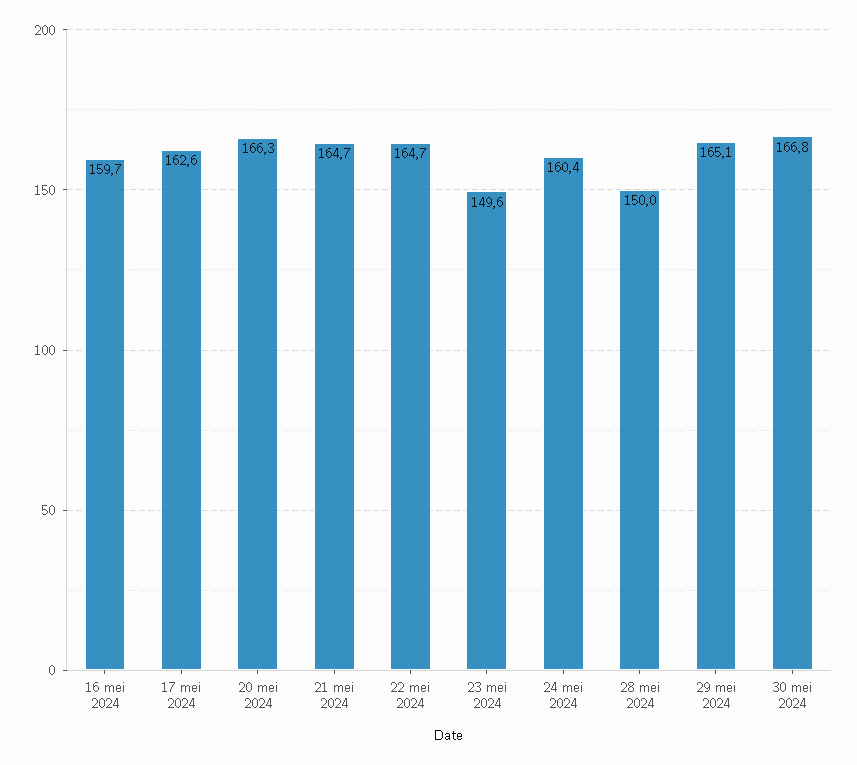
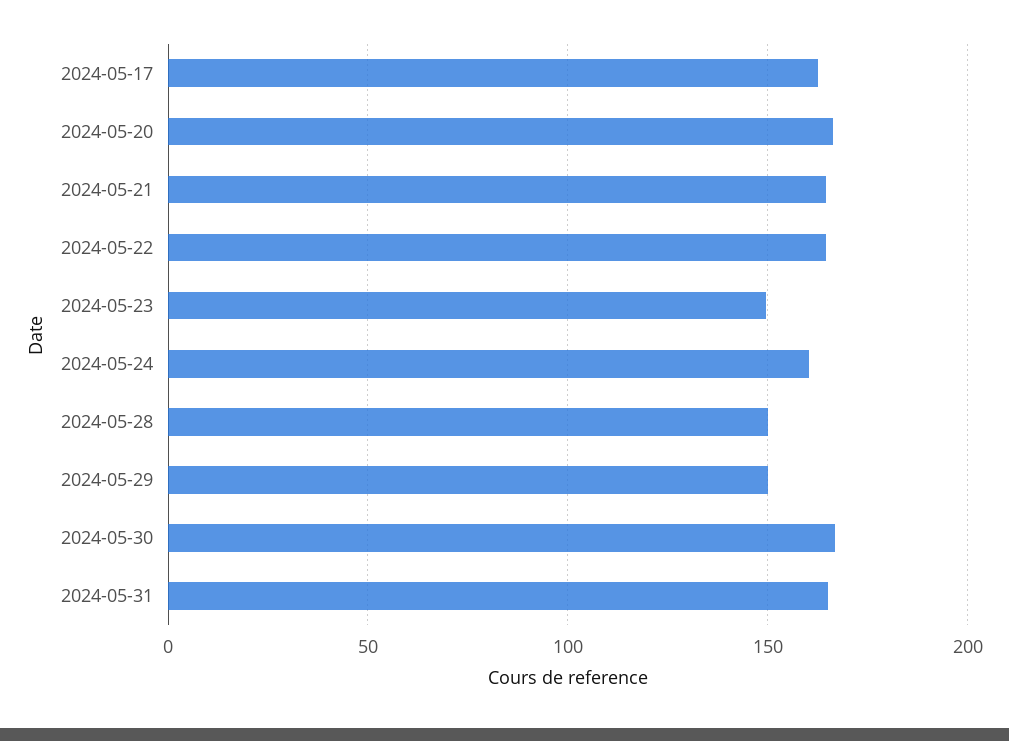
16 mei 2024: 159.7 -> none
29 mei 2024: 165.1 -> 150
2024-05-31: none -> 165

